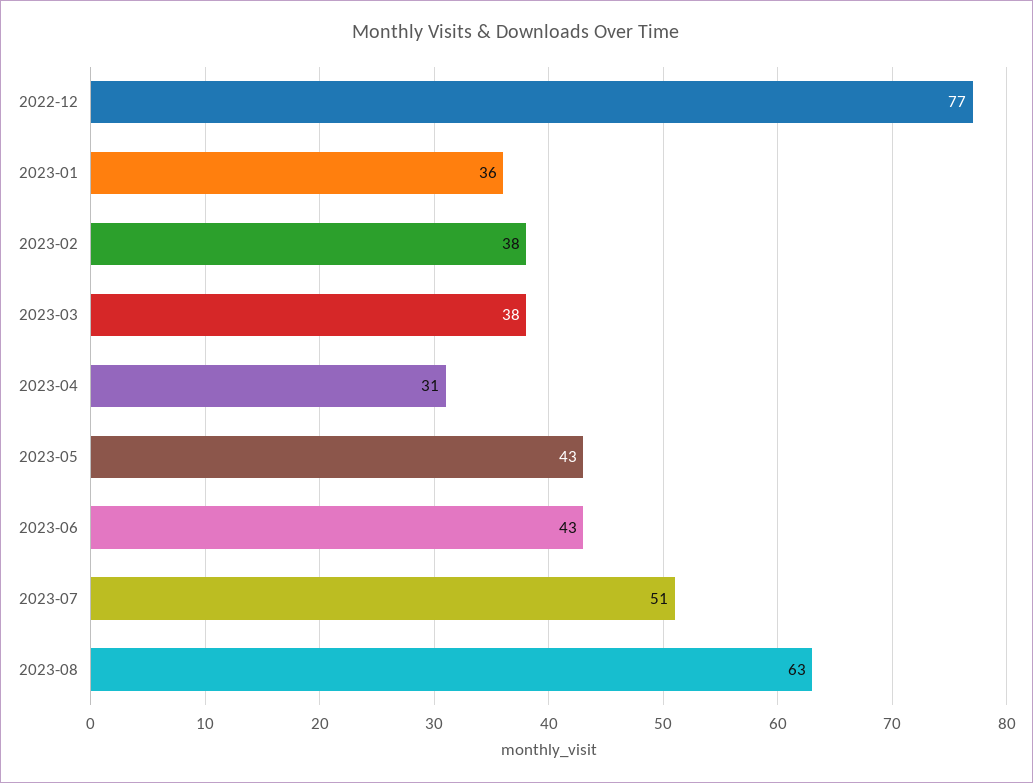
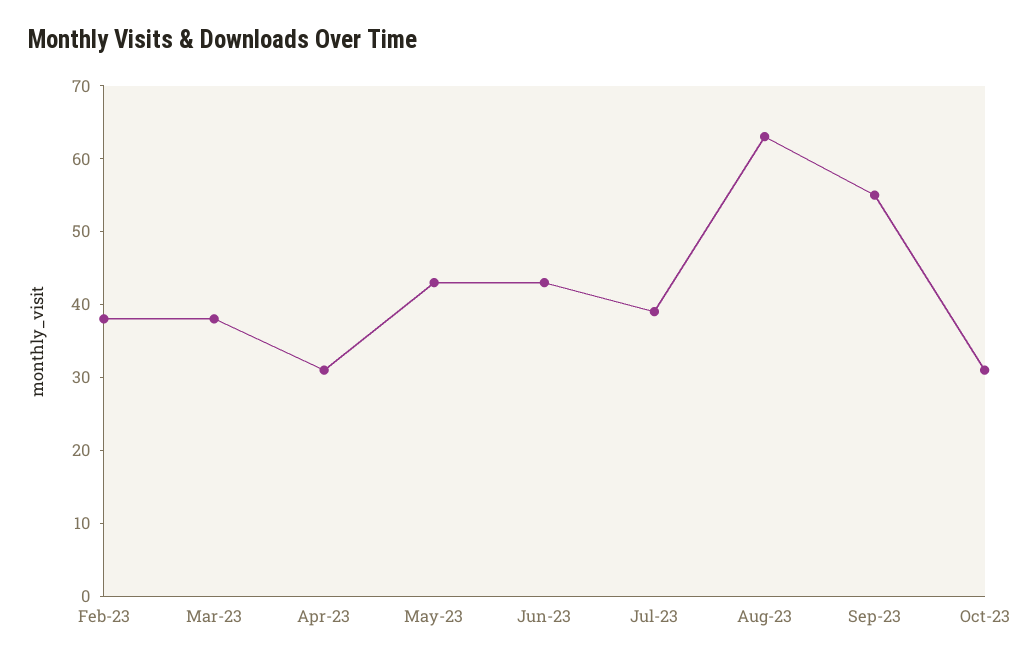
2022-12: 77 -> none
2023-01: 36 -> none
2023-07: 51 -> 40
Sep-23: none -> 55
Oct-23: none -> 30

